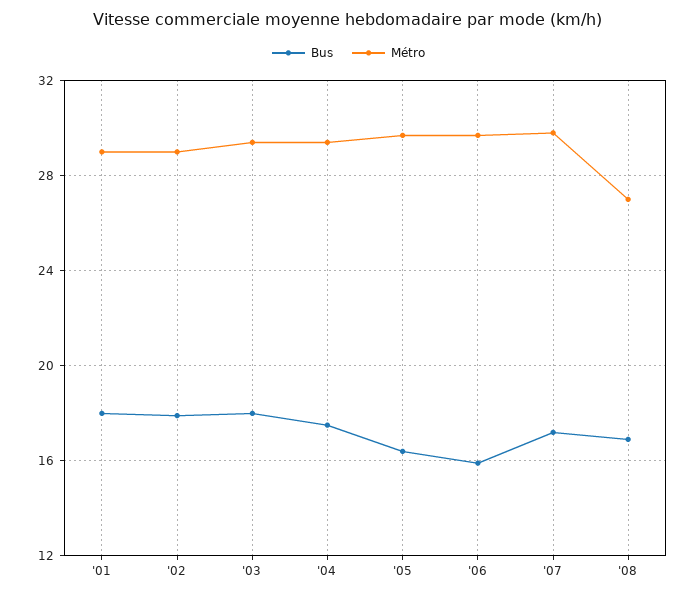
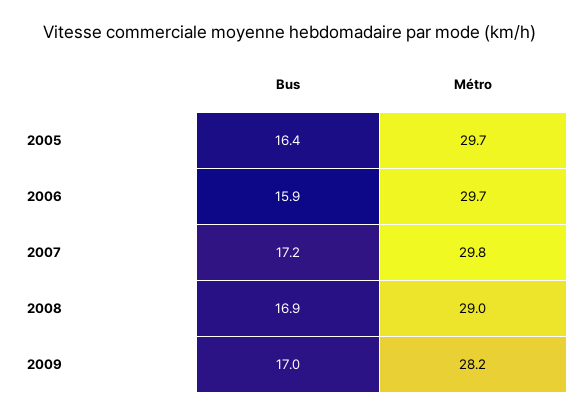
Bus, '01: 18 -> none
Métro, '01: 29 -> none
Bus, '02: 18 -> none
Métro, '02: 29 -> none
Bus, '03: 18 -> none
Métro, '03: 29.5 -> none
Bus, '04: 17.5 -> none
Métro, '04: 29.5 -> none
Métro, '08: 27 -> 29
Bus, 2009: none -> 17
Métro, 2009: none -> 28.2

